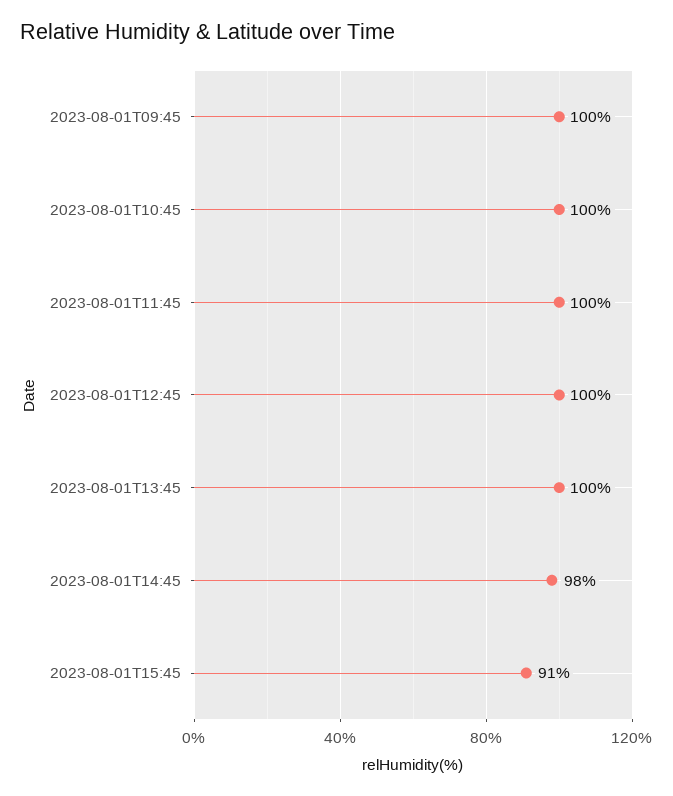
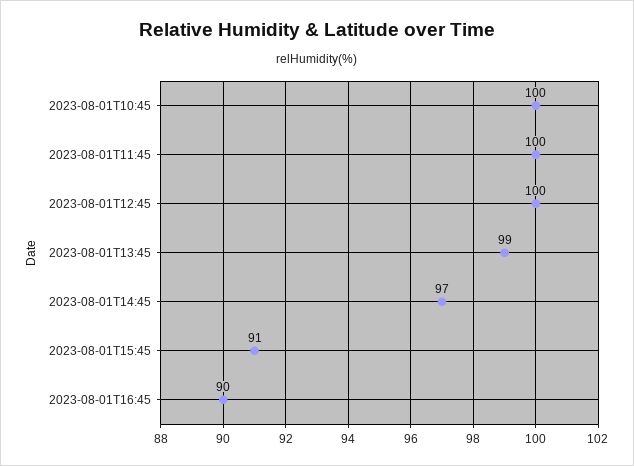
2023-08-01T09:45: 100 -> none
2023-08-01T13:45: 100 -> 99
2023-08-01T14:45: 98 -> 97
2023-08-01T16:45: none -> 90

